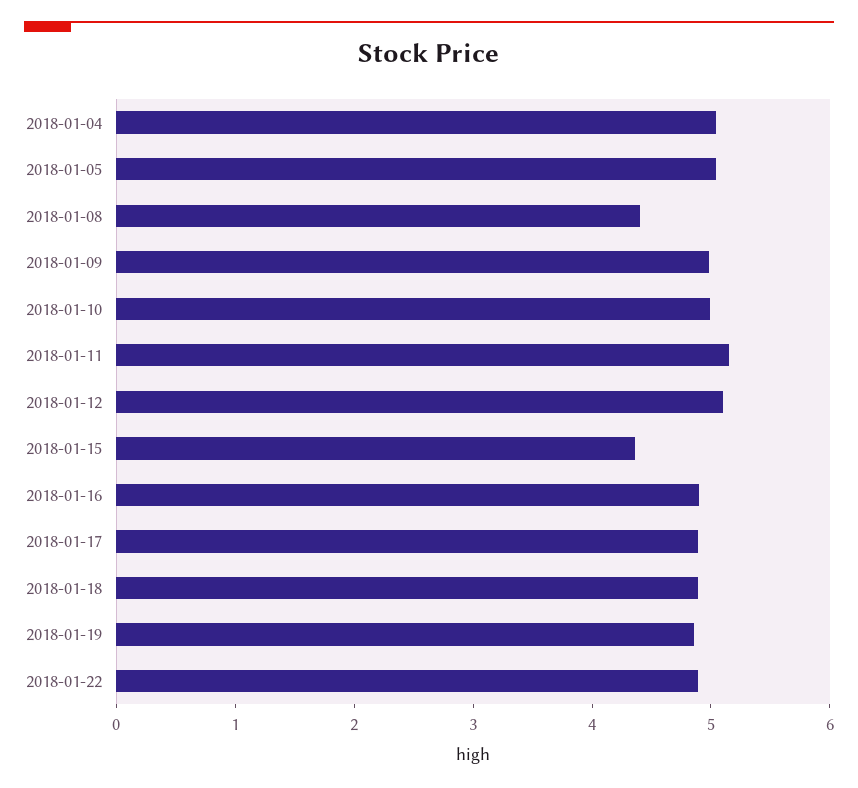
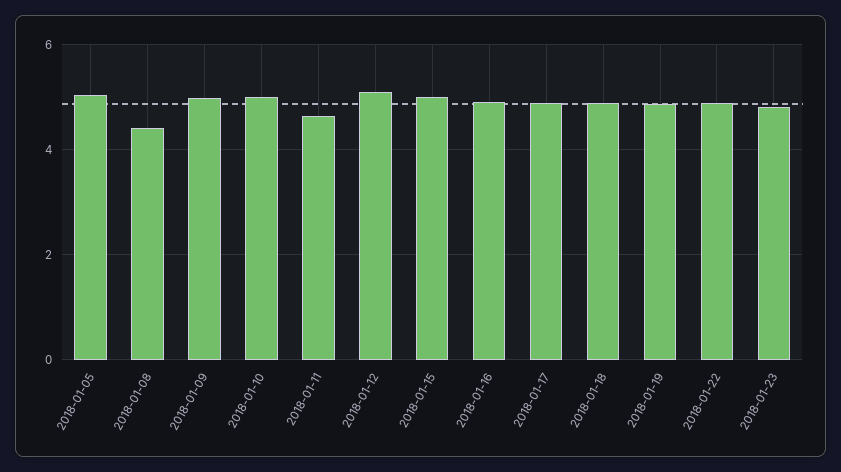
2018-01-04: 5 -> none
2018-01-11: 5.2 -> 4.6
2018-01-15: 4.4 -> 5
2018-01-23: none -> 4.8

